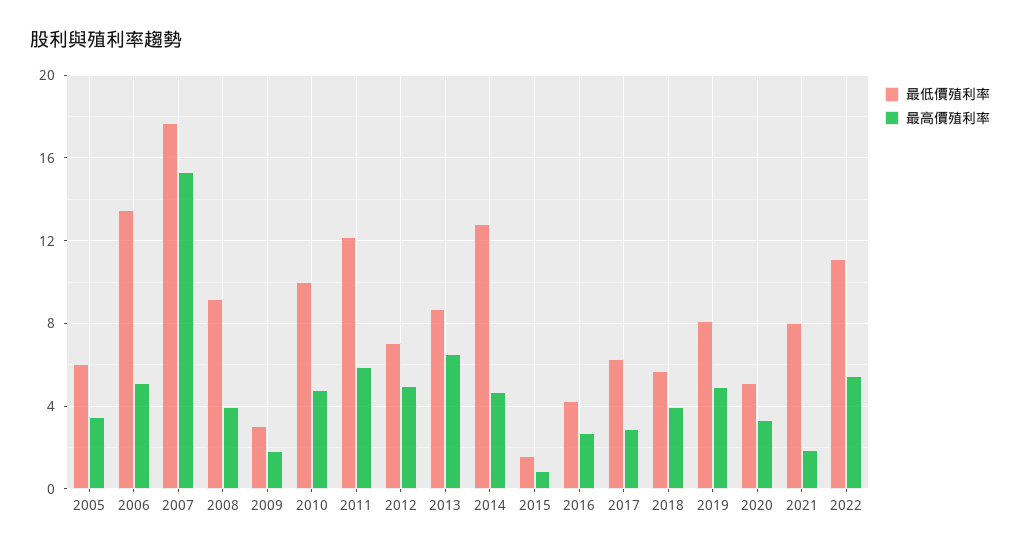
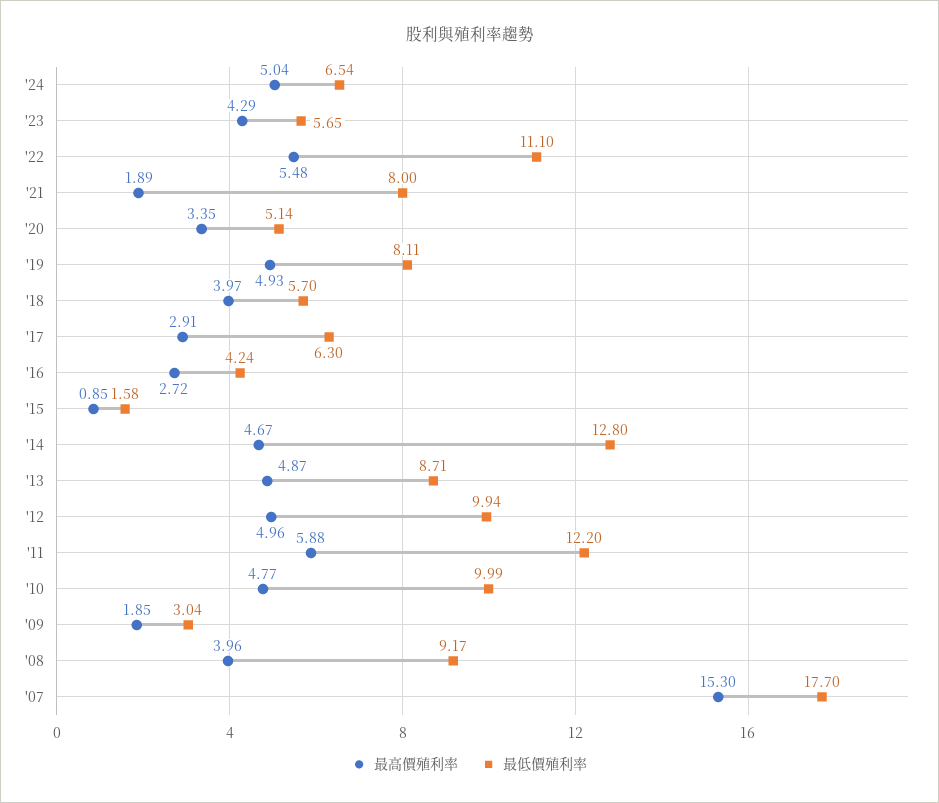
最低價殖利率, 2005: 6 -> none
最高價殖利率, 2005: 3.5 -> none
最低價殖利率, 2006: 13.5 -> none
最高價殖利率, 2006: 5 -> none
最低價殖利率, 2012: 7 -> 9.94
最高價殖利率, 2013: 6.5 -> 4.87
最高價殖利率, '24: none -> 5.04
最低價殖利率, '24: none -> 6.54
最高價殖利率, '23: none -> 4.29
最低價殖利率, '23: none -> 5.65

